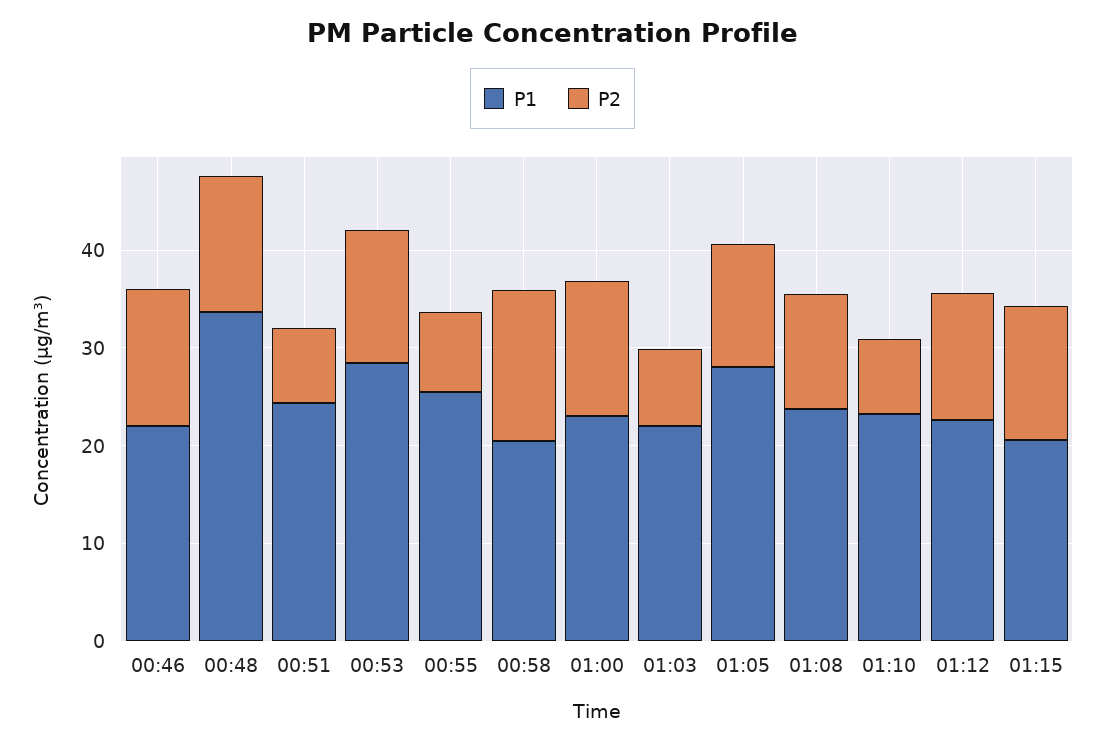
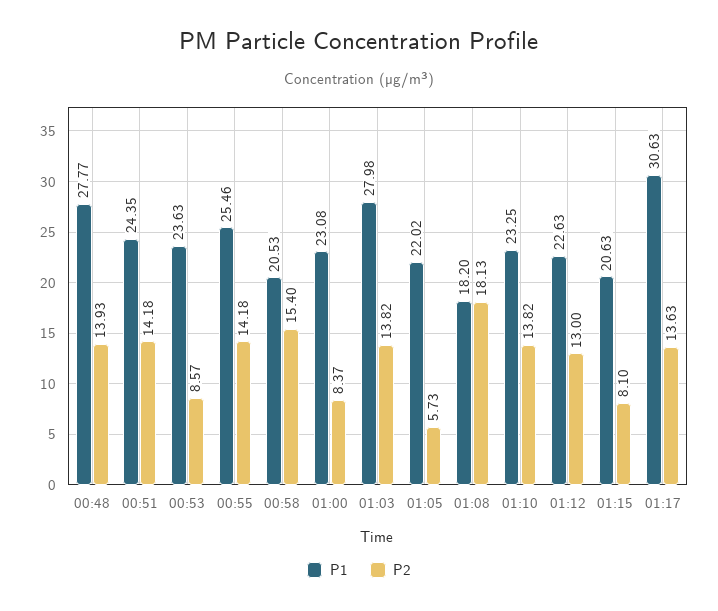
P1, 00:46: 22 -> none
P2, 00:46: 14 -> none
P1, 00:48: 34 -> 27.77
P2, 00:51: 8 -> 14.18
P1, 00:53: 28 -> 23.63
P2, 00:53: 14 -> 8.57
P2, 00:55: 8 -> 14.18
P2, 01:00: 14 -> 8.37
P1, 01:03: 22 -> 27.98
P2, 01:03: 8 -> 13.82
P1, 01:05: 28 -> 22.02
P2, 01:05: 12 -> 5.73
P1, 01:08: 24 -> 18.2
P2, 01:08: 12 -> 18.13
P2, 01:10: 8 -> 13.82
P2, 01:15: 14 -> 8.1
P1, 01:17: none -> 30.63
P2, 01:17: none -> 13.63

